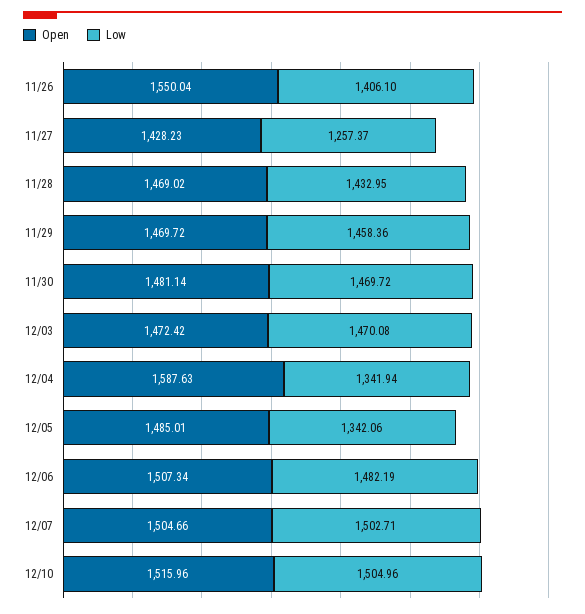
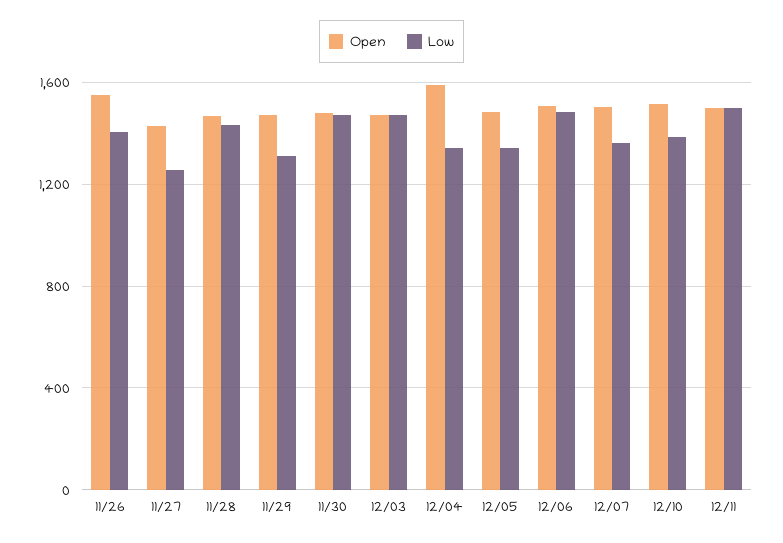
Low, 11/29: 1458.36 -> 1300
Low, 12/07: 1502.71 -> 1350
Low, 12/10: 1504.96 -> 1400
Open, 12/11: none -> 1500
Low, 12/11: none -> 1500

